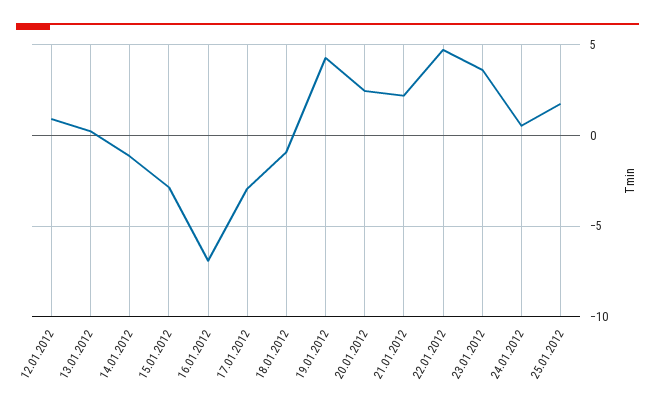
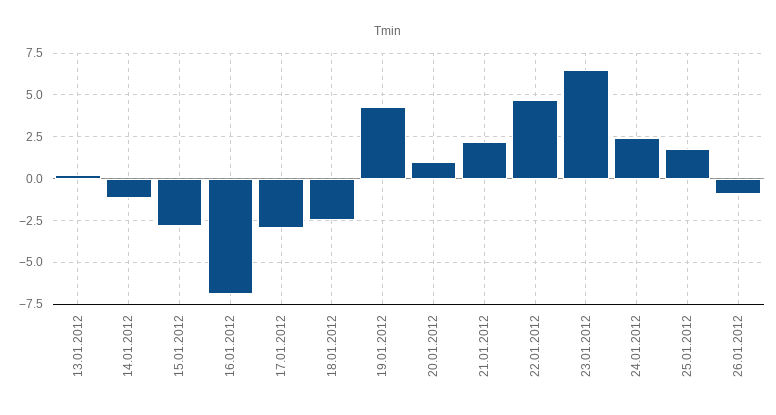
12.01.2012: 1 -> none
18.01.2012: -1 -> -2.5
20.01.2012: 2.5 -> 1
23.01.2012: 3.5 -> 6.5
24.01.2012: 0.5 -> 2.5
26.01.2012: none -> -1

